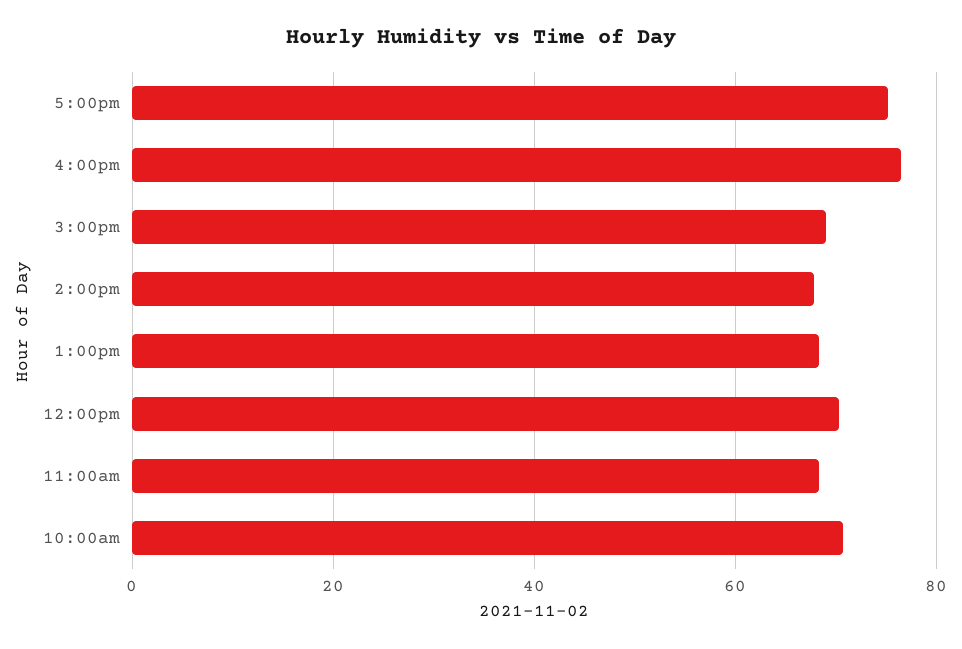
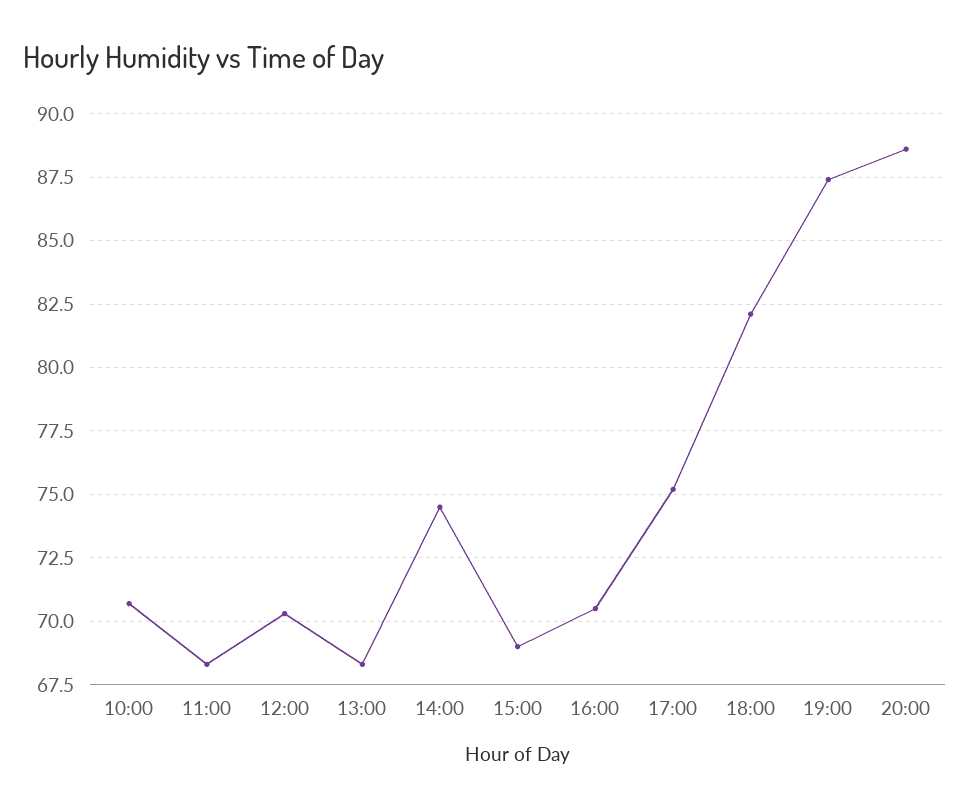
4:00pm: 76 -> 70.5
2:00pm: 68 -> 74.5
18:00: none -> 82
19:00: none -> 87.5
20:00: none -> 88.5

